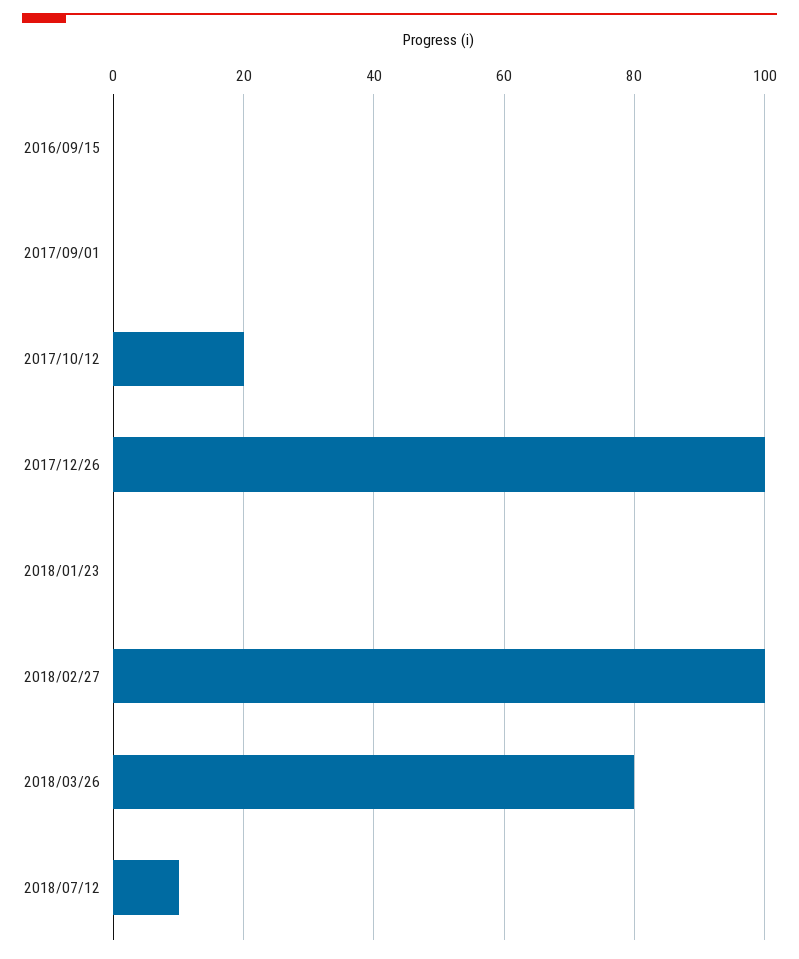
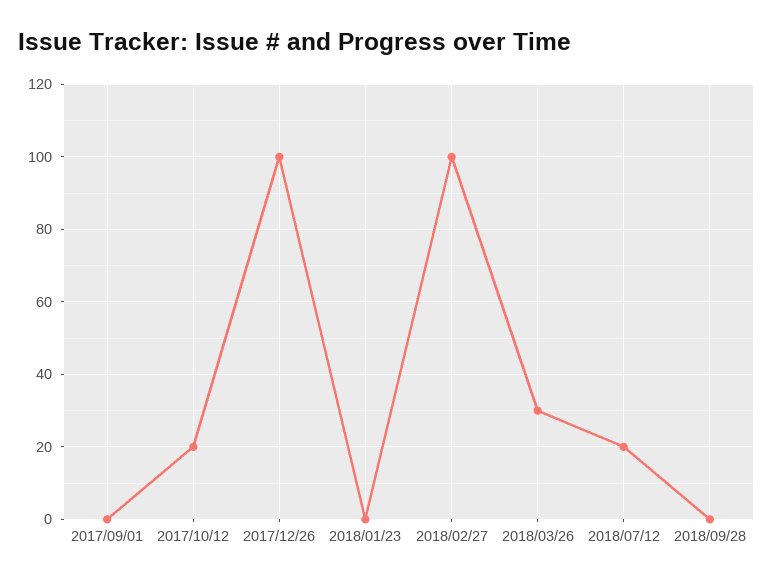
2016/09/15: 0 -> none
2018/03/26: 80 -> 30
2018/07/12: 10 -> 20
2018/09/28: none -> 0

